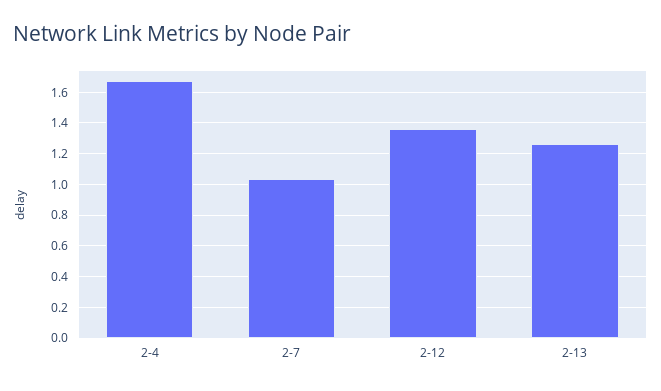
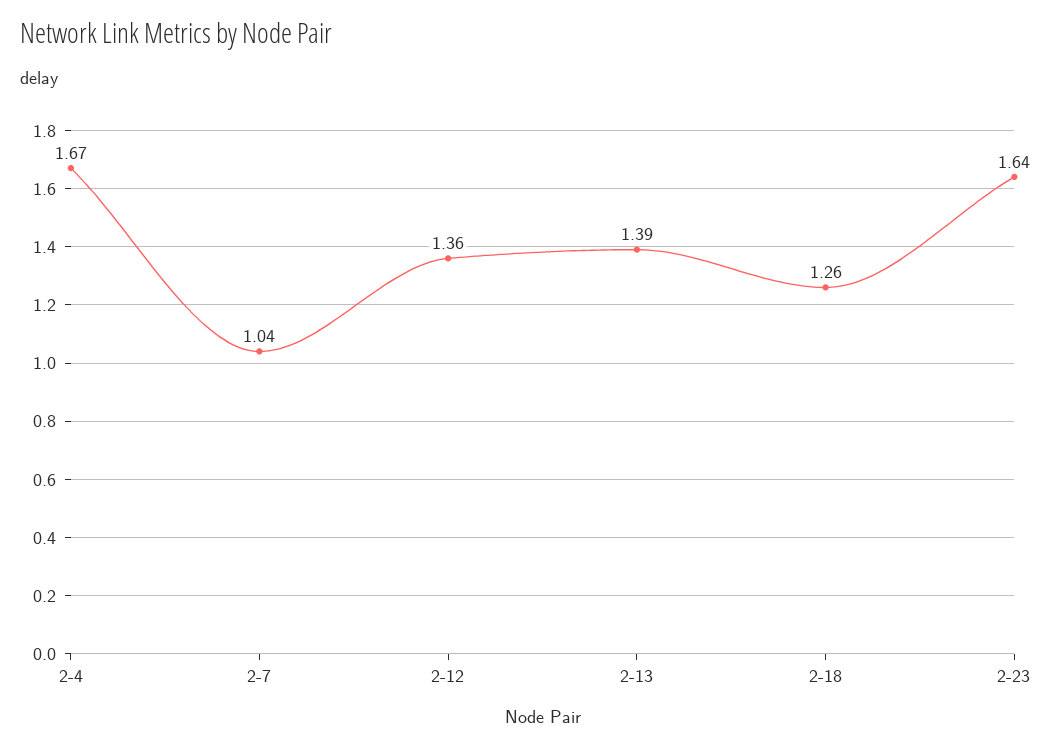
2-13: 1.25 -> 1.39
2-18: none -> 1.26
2-23: none -> 1.64

